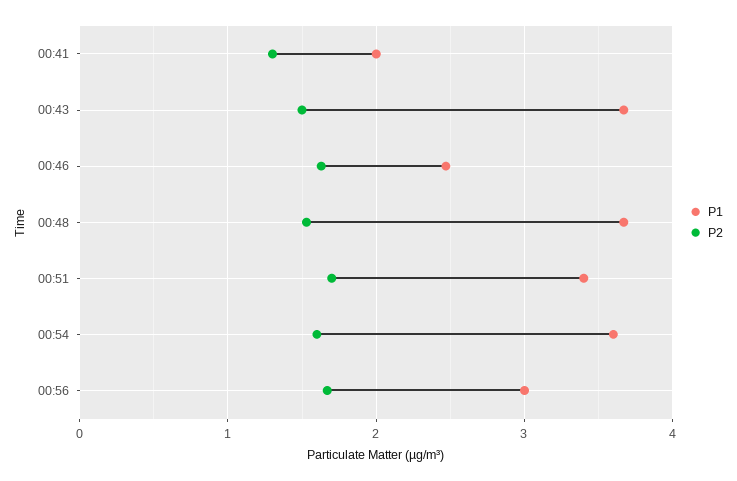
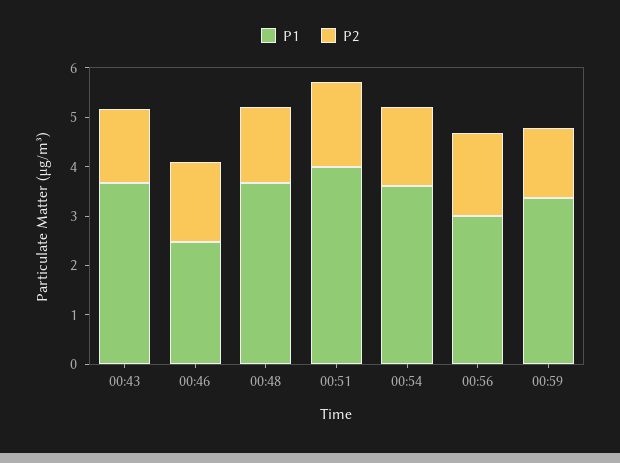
P1, 00:41: 2 -> none
P2, 00:41: 1.3 -> none
P1, 00:51: 3.4 -> 4
P1, 00:59: none -> 3.4
P2, 00:59: none -> 1.4

